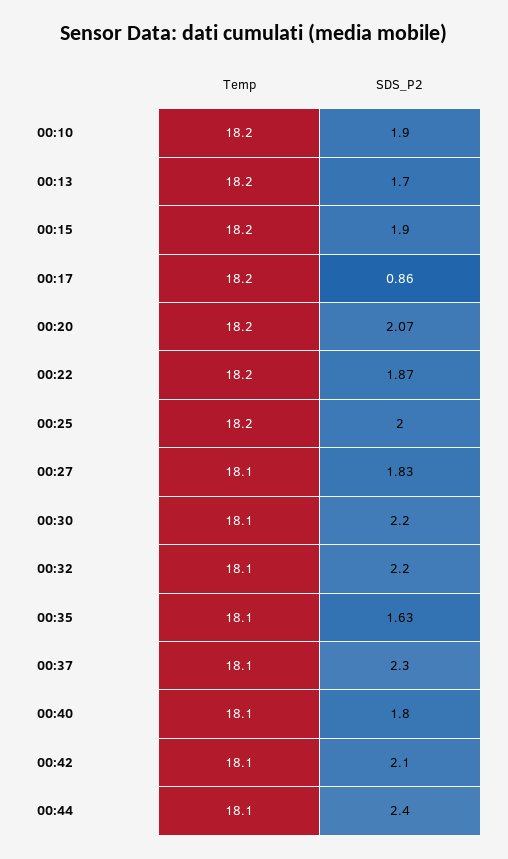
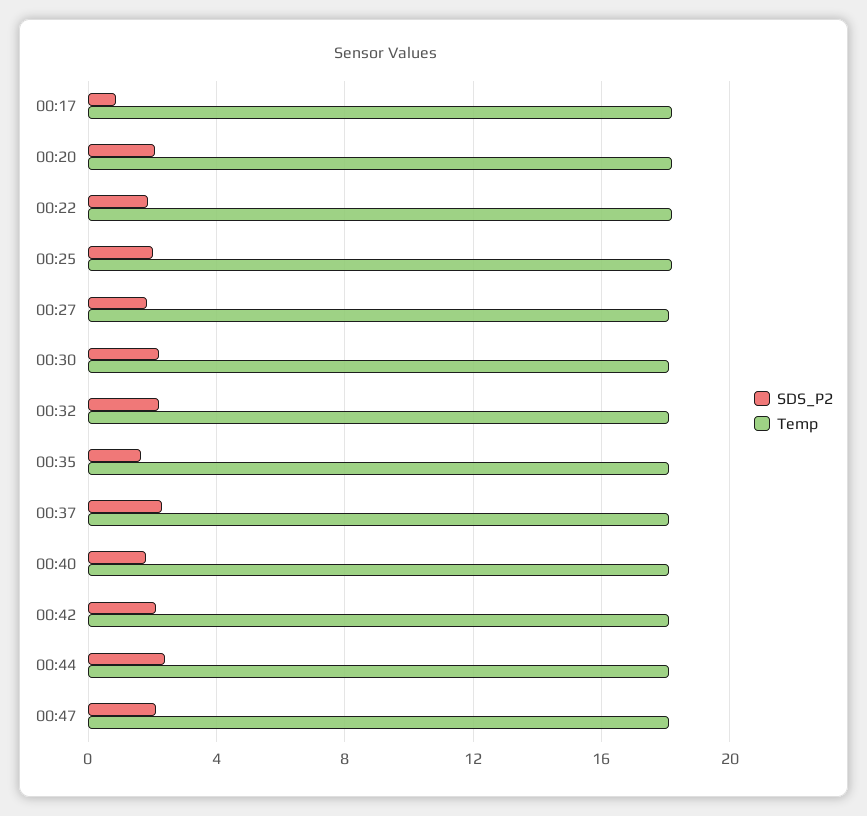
Temp, 00:10: 18.2 -> none
SDS_P2, 00:10: 1.9 -> none
Temp, 00:13: 18.2 -> none
SDS_P2, 00:13: 1.7 -> none
Temp, 00:15: 18.2 -> none
SDS_P2, 00:15: 1.9 -> none
SDS_P2, 00:47: none -> 2
Temp, 00:47: none -> 18

